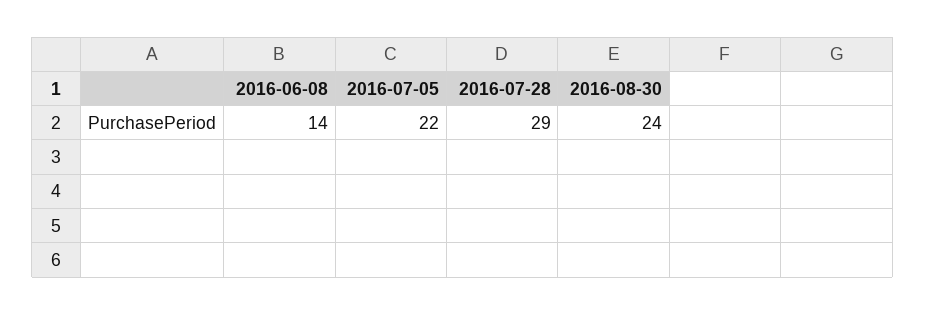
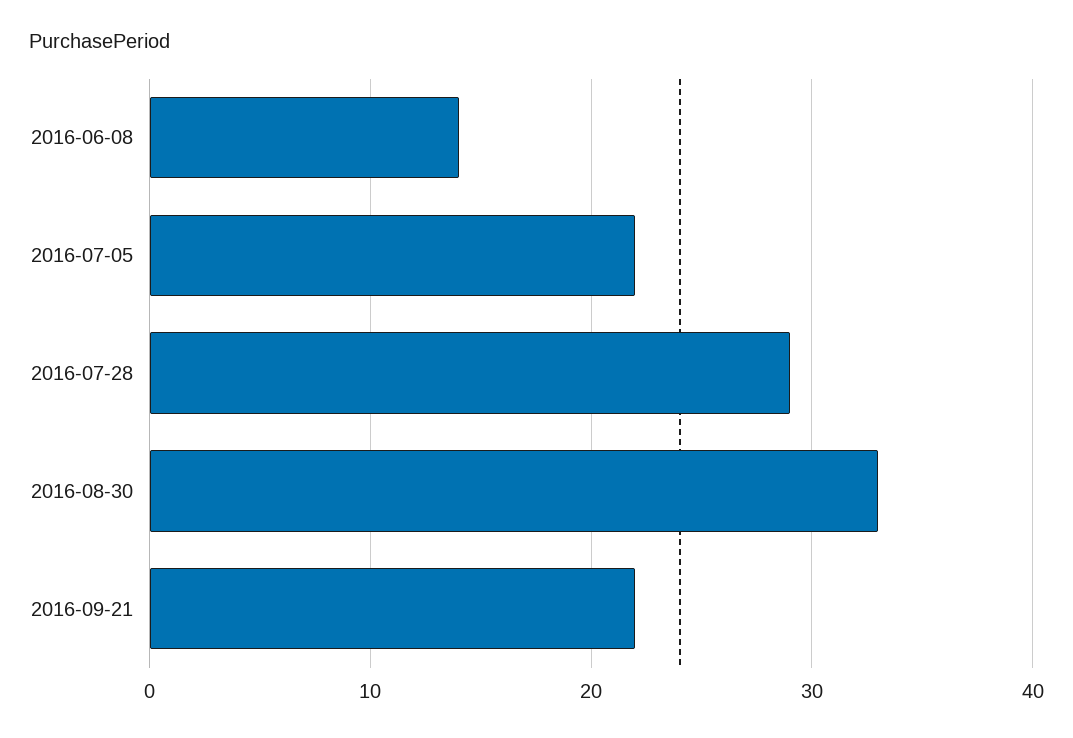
2016-08-30: 24 -> 33
2016-09-21: none -> 22

